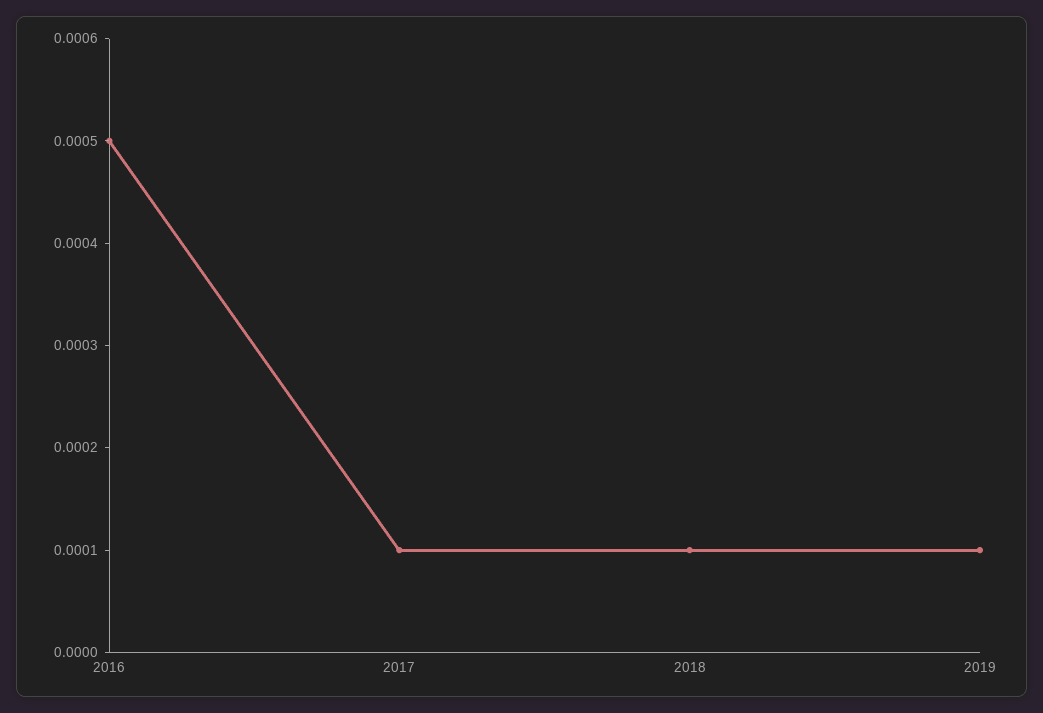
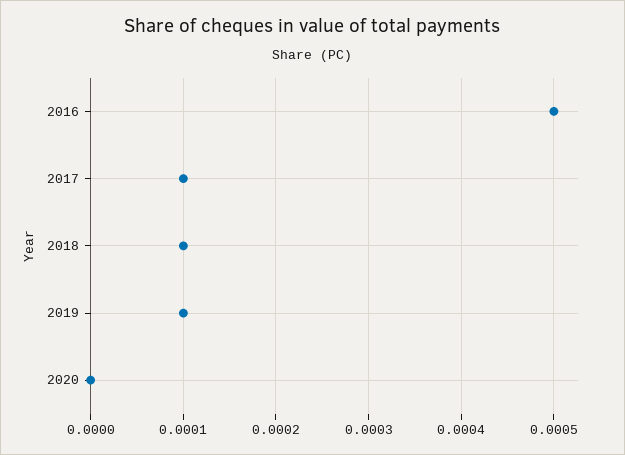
2020: none -> 0

